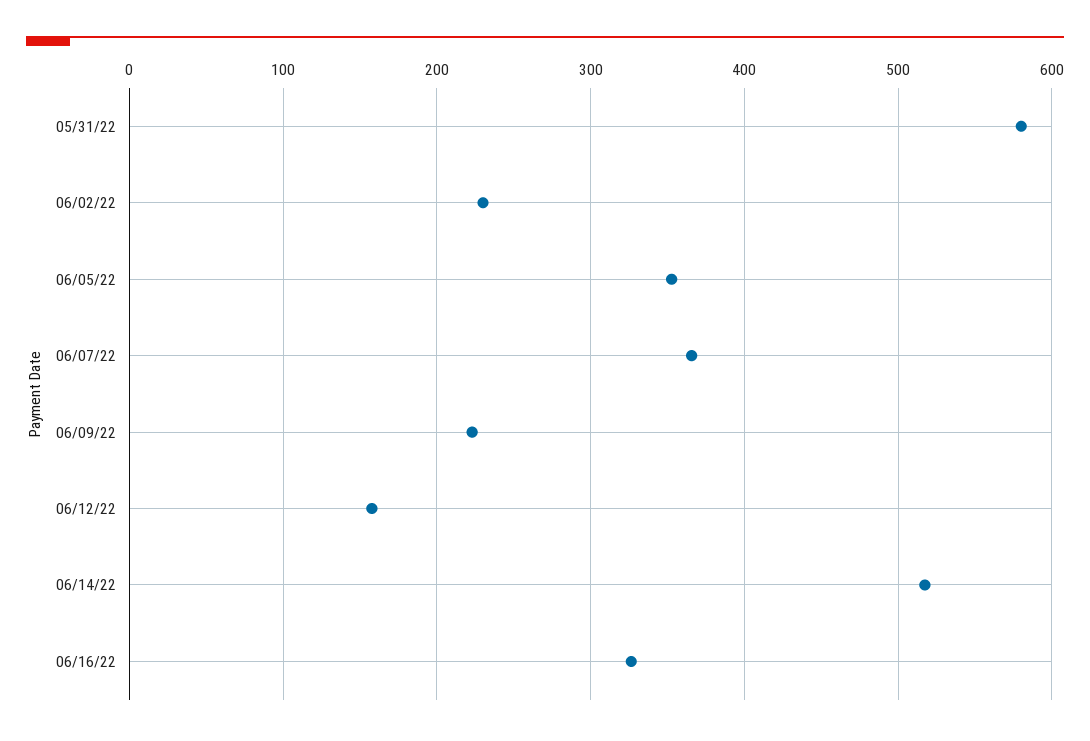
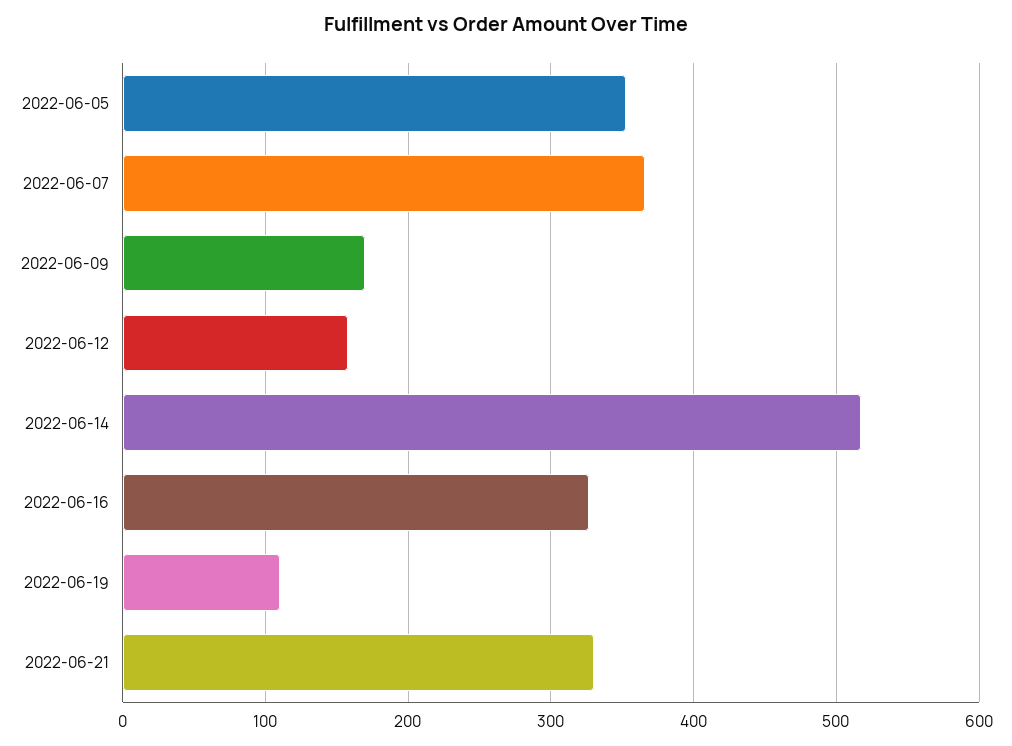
05/31/22: 580 -> none
06/02/22: 230 -> none
06/09/22: 220 -> 170
2022-06-19: none -> 110
2022-06-21: none -> 330

